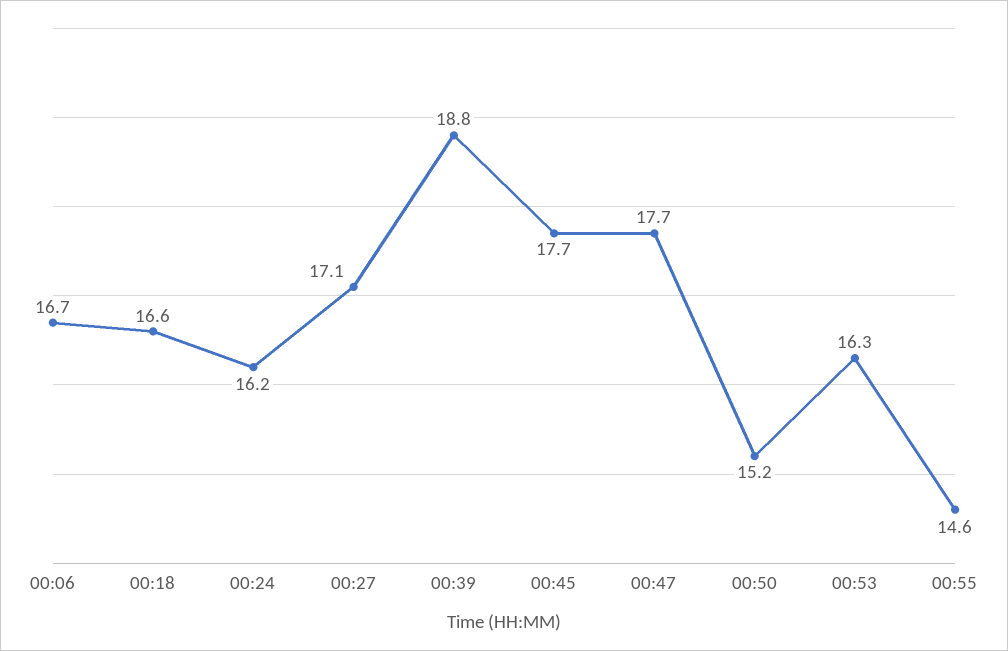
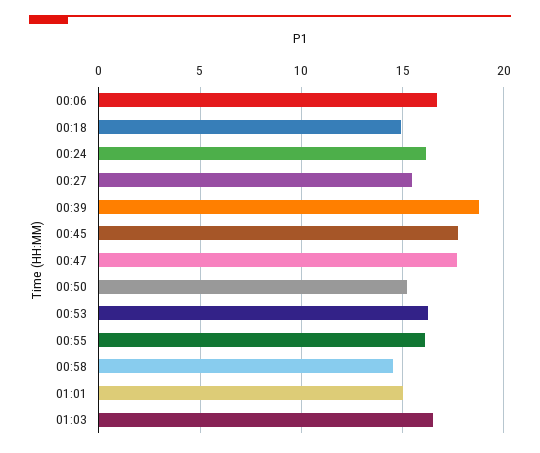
00:18: 16.6 -> 15
00:27: 17.1 -> 15.5
00:55: 14.6 -> 16
00:58: none -> 14.5
01:01: none -> 15
01:03: none -> 16.5

